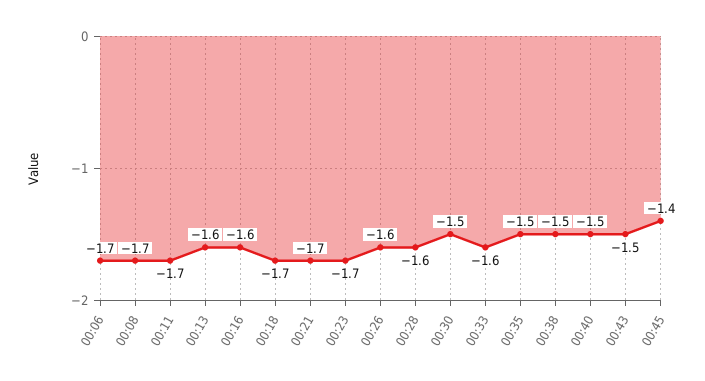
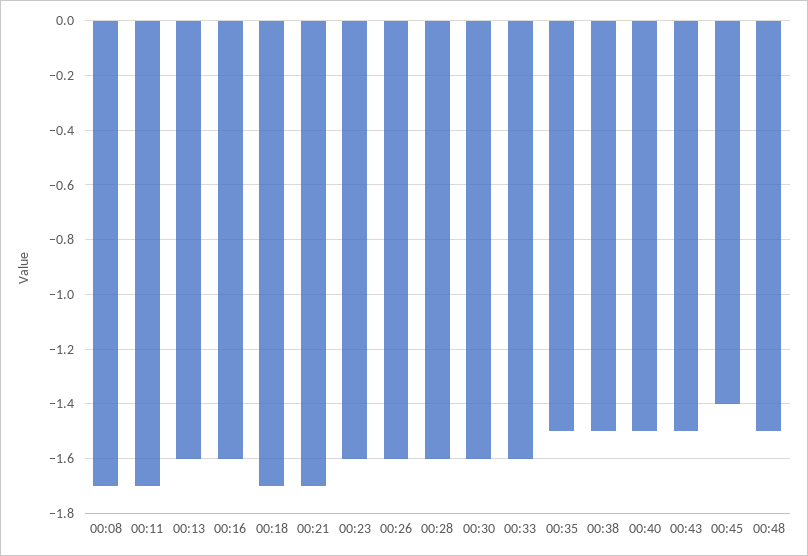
00:06: -1.7 -> none
00:23: -1.7 -> -1.6
00:30: -1.5 -> -1.6
00:48: none -> -1.5

